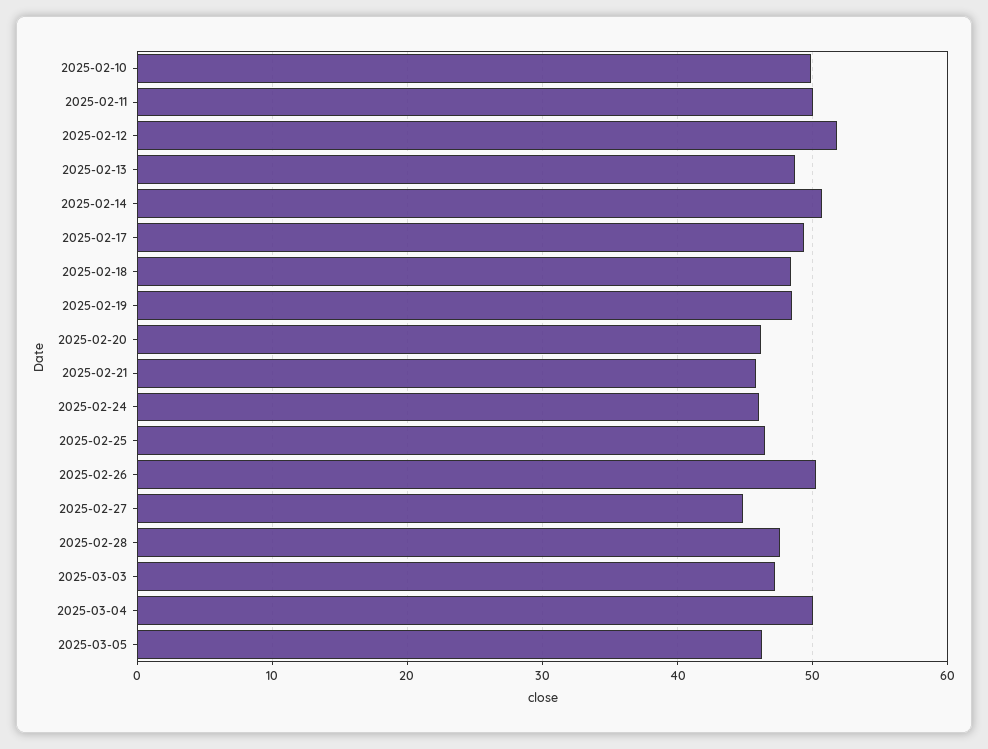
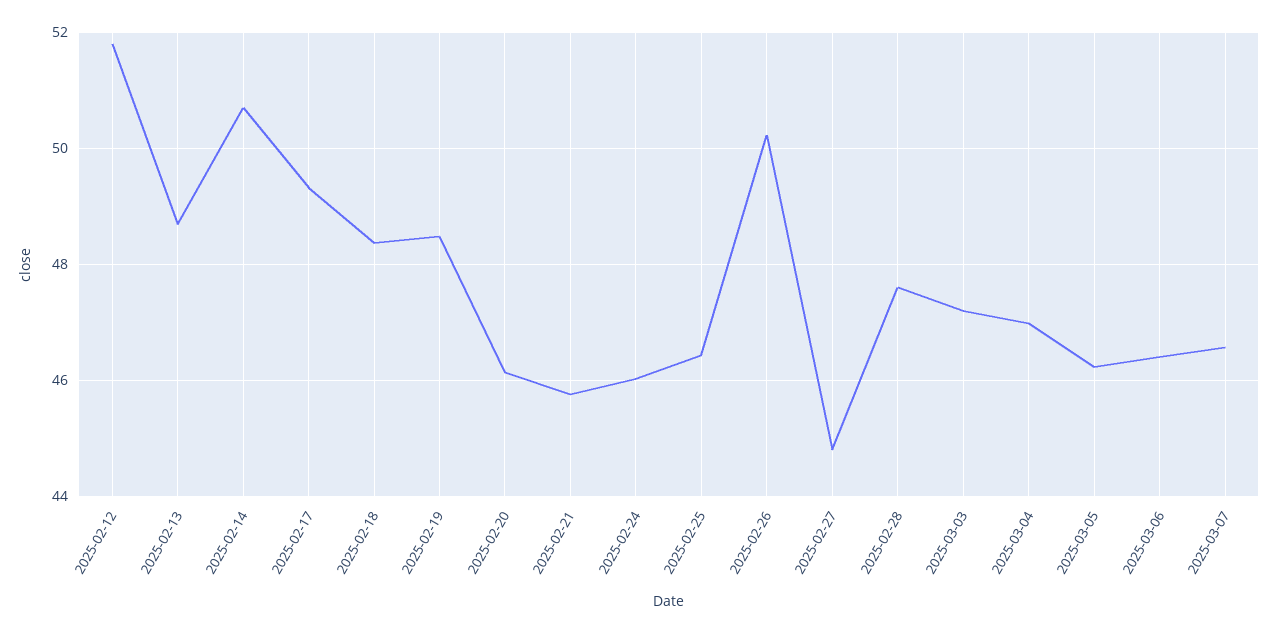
2025-02-10: 50 -> none
2025-02-11: 50 -> none
2025-03-04: 50 -> 47
2025-03-06: none -> 46.4
2025-03-07: none -> 46.6

